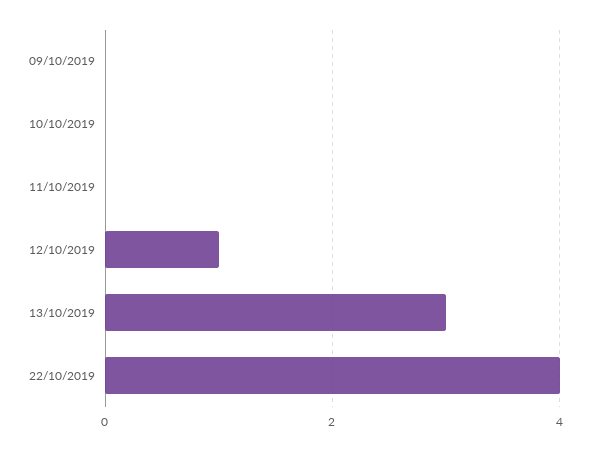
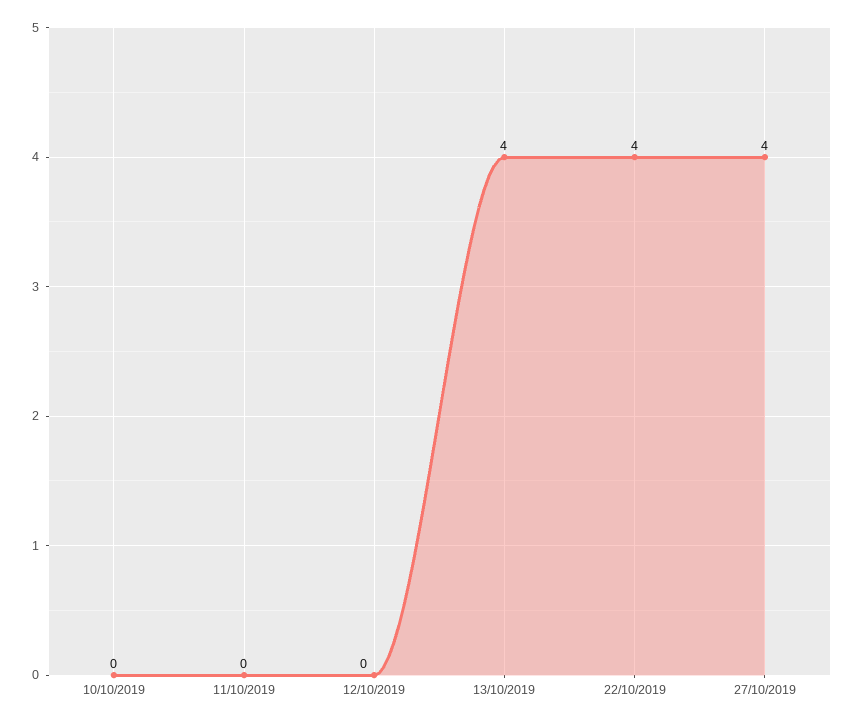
09/10/2019: 0 -> none
12/10/2019: 1 -> 0
13/10/2019: 3 -> 4
27/10/2019: none -> 4

